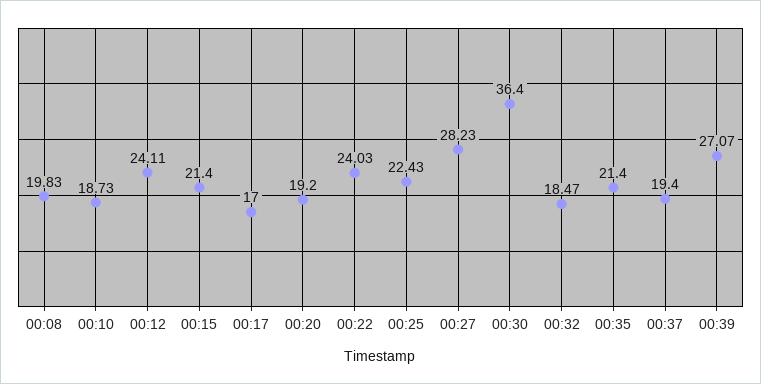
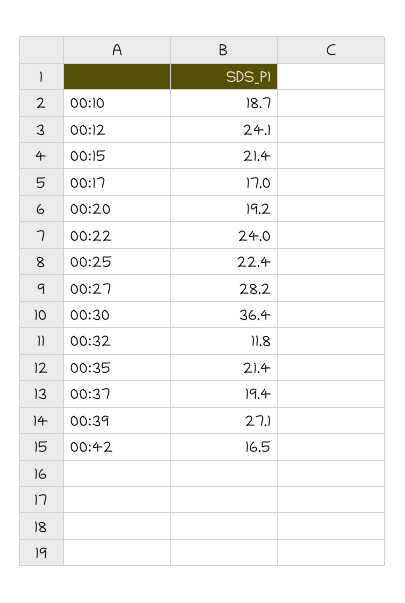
00:08: 19.83 -> none
00:32: 18.47 -> 11.8
00:42: none -> 16.5

